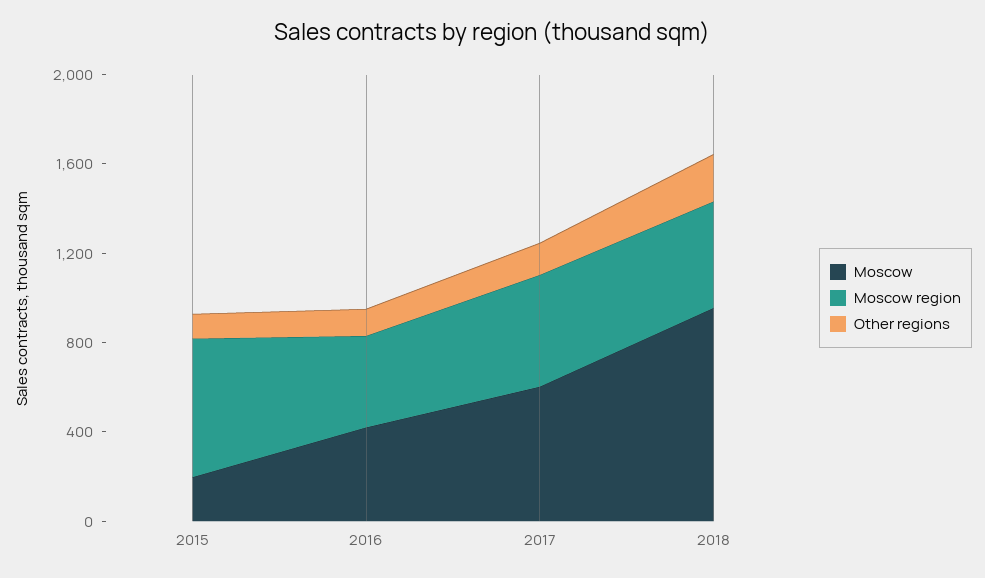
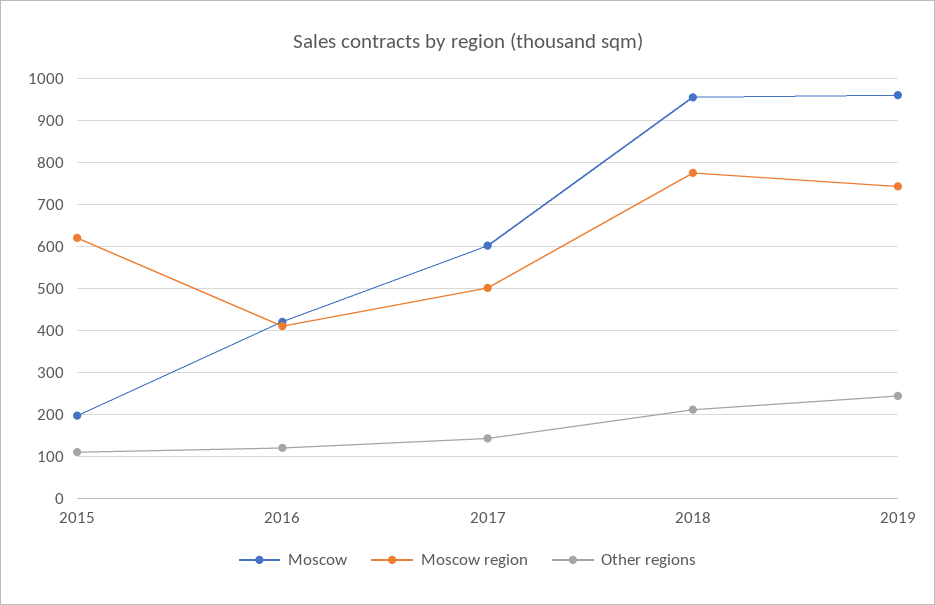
Moscow region, 2018: 500 -> 780
Moscow, 2019: none -> 960
Moscow region, 2019: none -> 740
Other regions, 2019: none -> 240

